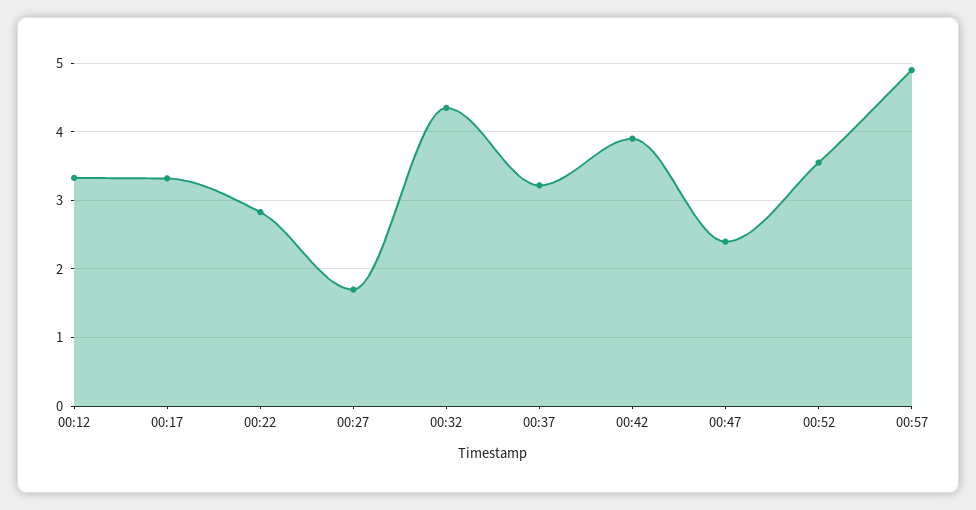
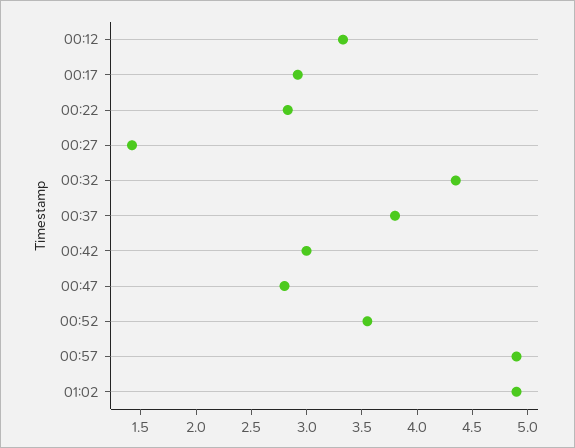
00:17: 3.3 -> 2.9
00:27: 1.7 -> 1.4
00:37: 3.2 -> 3.8
00:42: 3.9 -> 3
00:47: 2.4 -> 2.8
01:02: none -> 4.9

